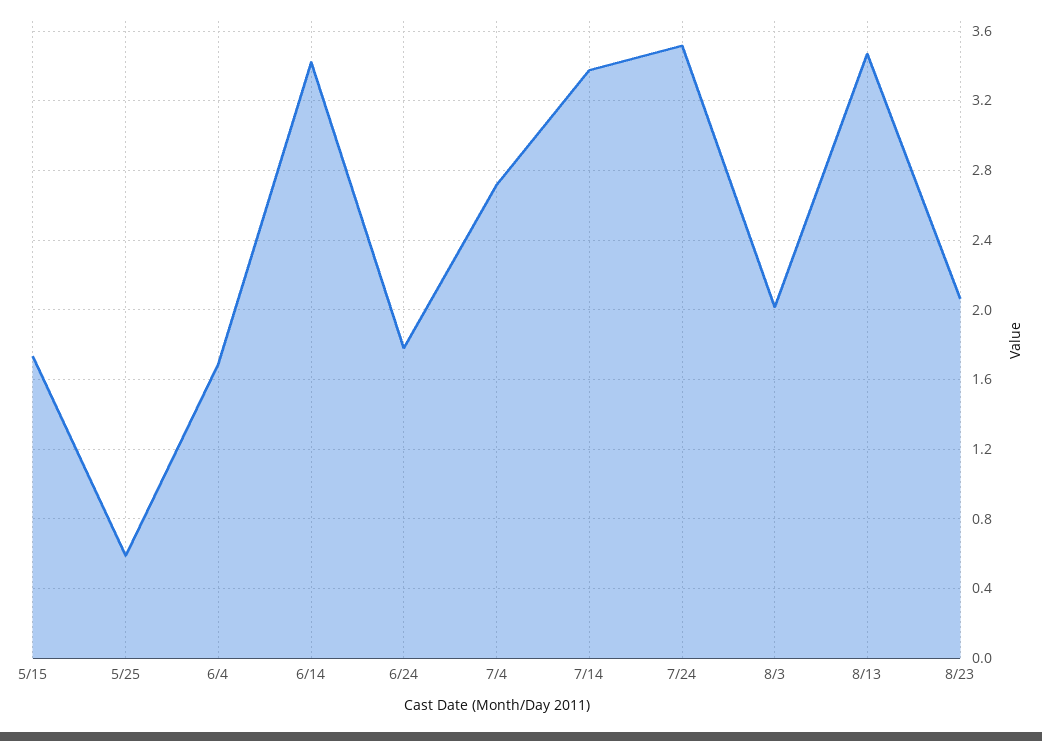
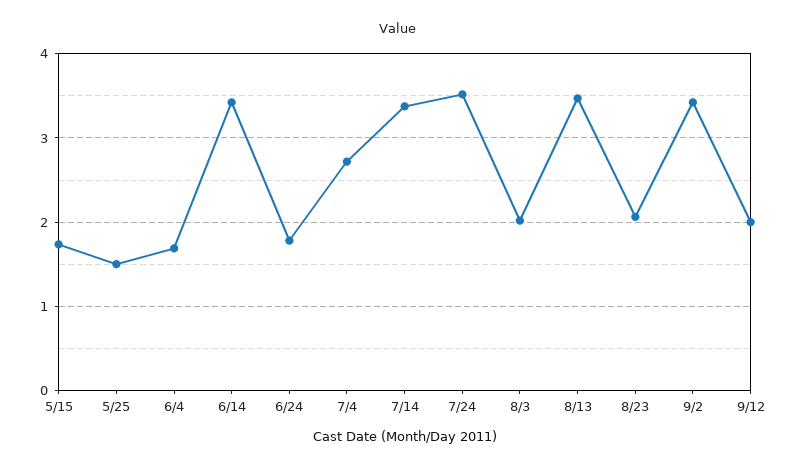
5/25: 0.6 -> 1.5
9/2: none -> 3.4
9/12: none -> 2

